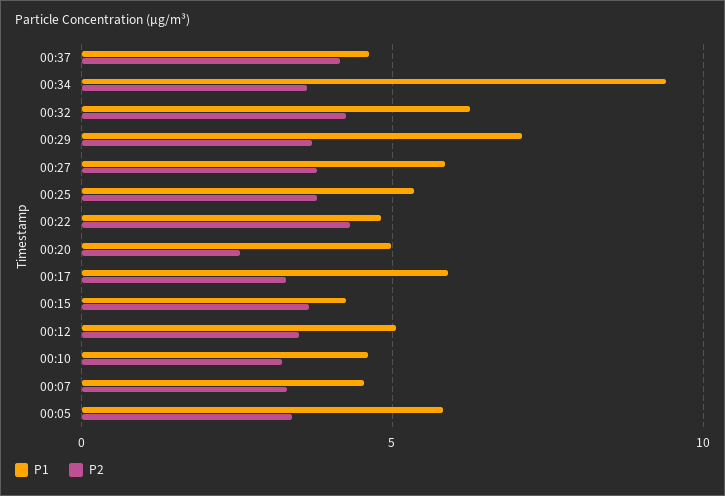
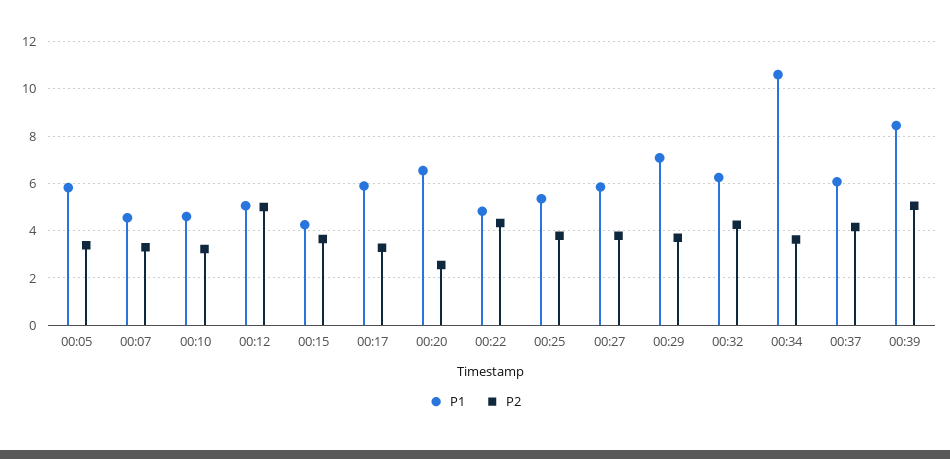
P1, 00:37: 4.5 -> 6
P1, 00:34: 9.5 -> 10.5
P1, 00:20: 5 -> 6.5
P2, 00:12: 3.5 -> 5
P1, 00:39: none -> 8.5
P2, 00:39: none -> 5

